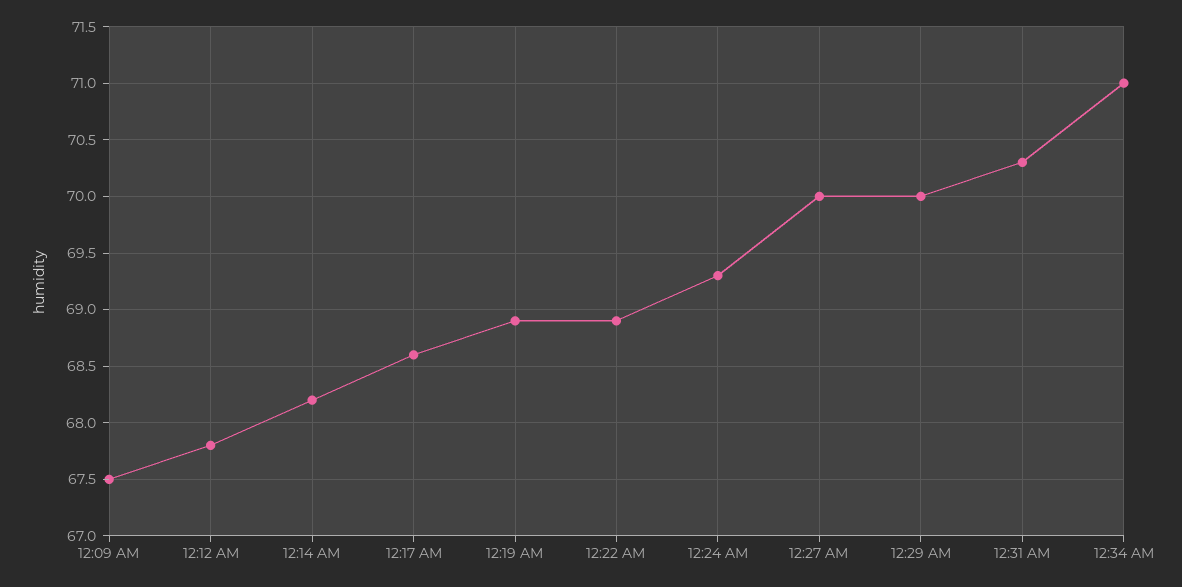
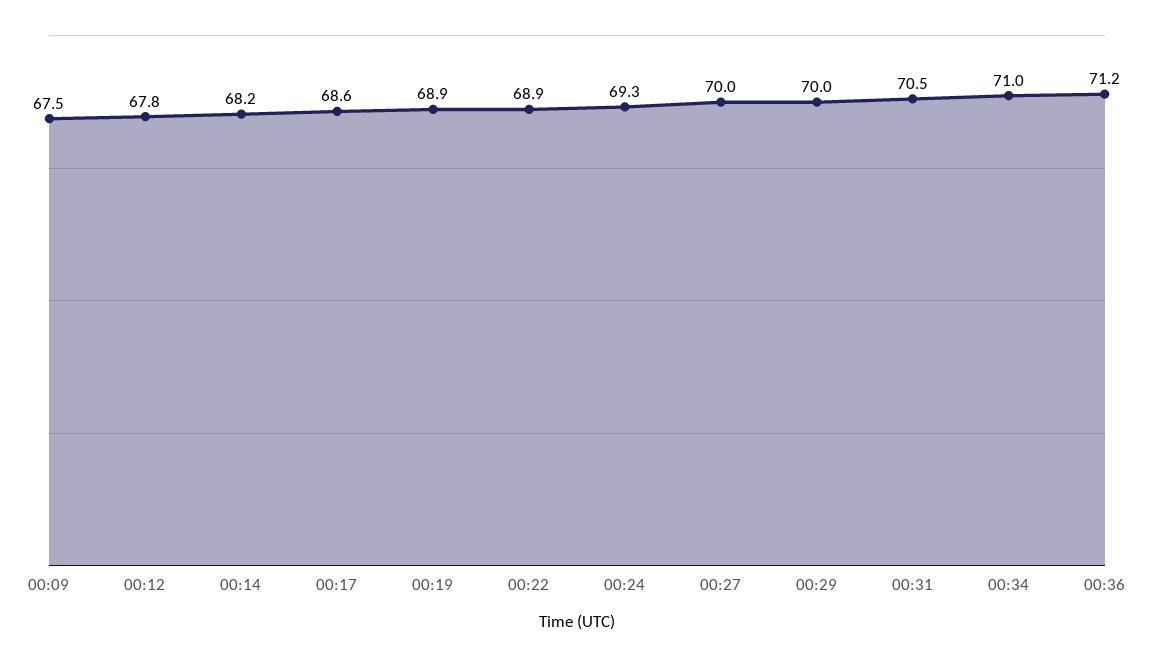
12:31 AM: 70.3 -> 70.5
00:36: none -> 71.2

